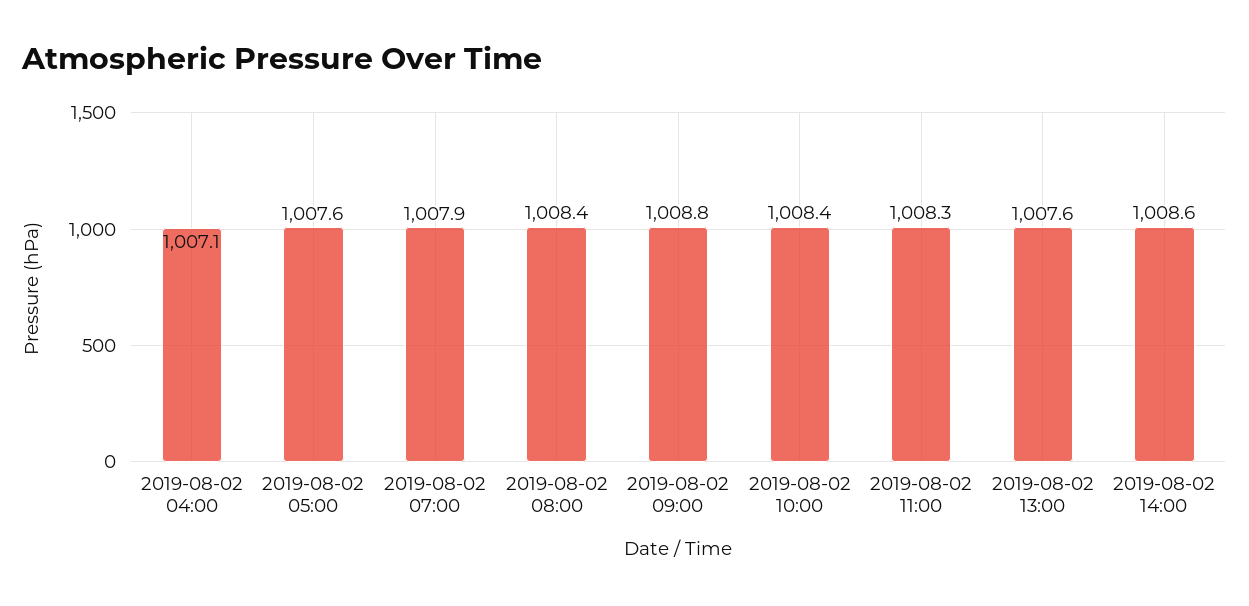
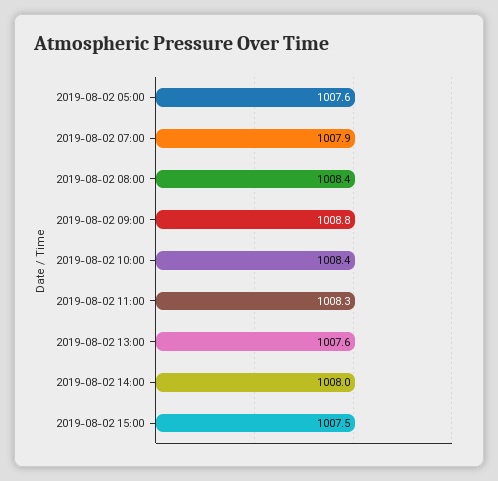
2019-08-02 04:00: 1007.1 -> none
2019-08-02 14:00: 1008.6 -> 1008
2019-08-02 15:00: none -> 1007.5

